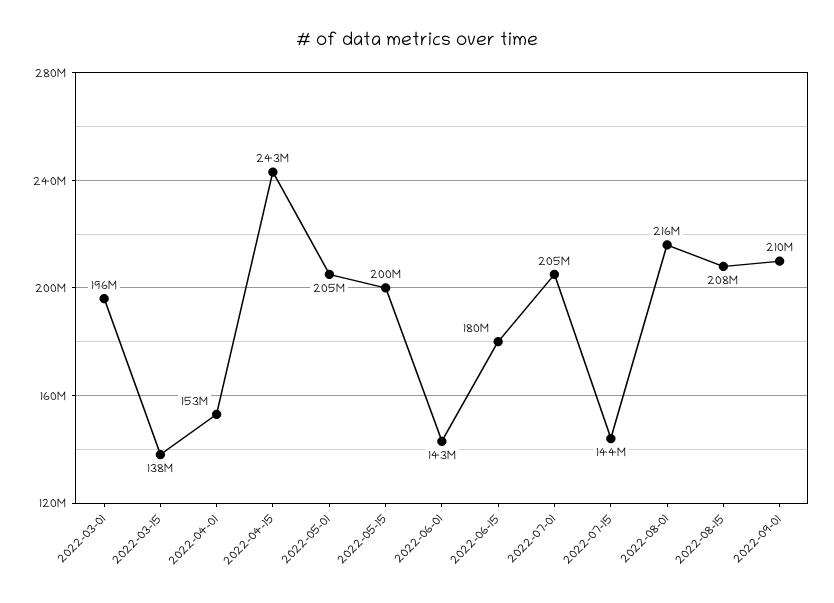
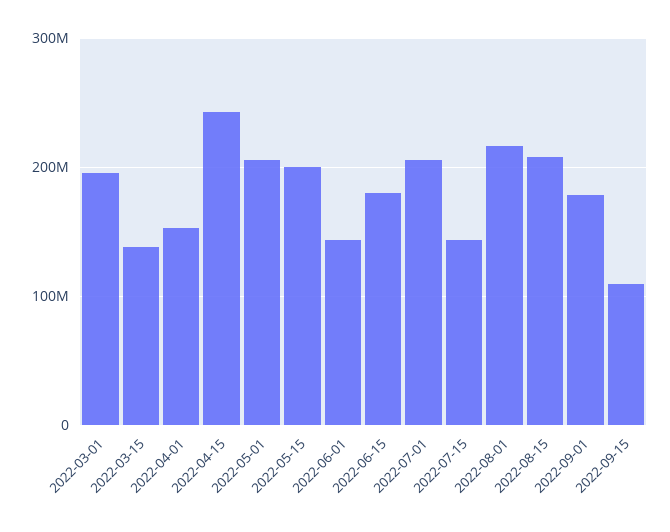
2022-09-01: 210000000 -> 180000000
2022-09-15: none -> 110000000

